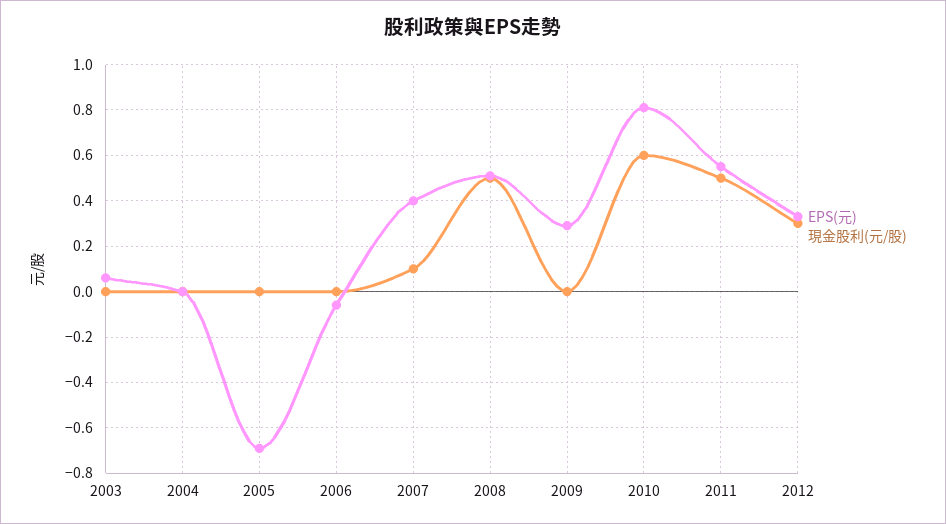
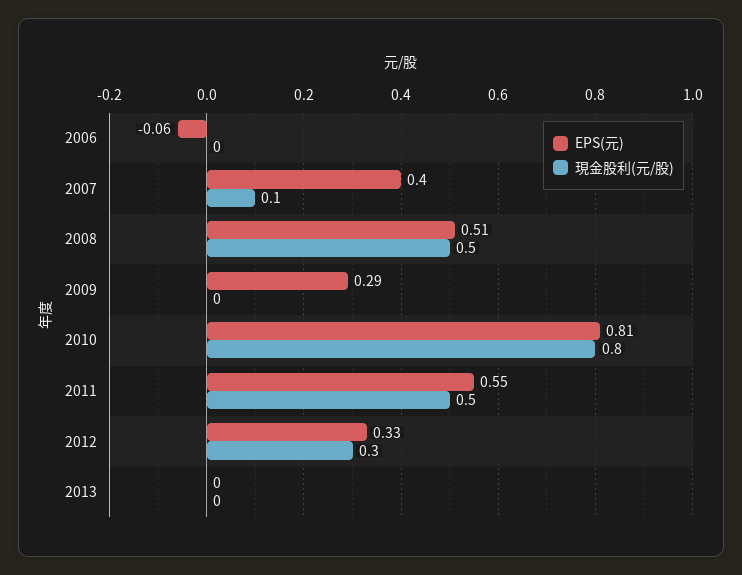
EPS(元), 2003: 0.05 -> none
現金股利(元/股), 2003: 0 -> none
EPS(元), 2004: 0 -> none
現金股利(元/股), 2004: 0 -> none
EPS(元), 2005: -0.7 -> none
現金股利(元/股), 2005: 0 -> none
現金股利(元/股), 2010: 0.6 -> 0.8
EPS(元), 2013: none -> 0
現金股利(元/股), 2013: none -> 0

